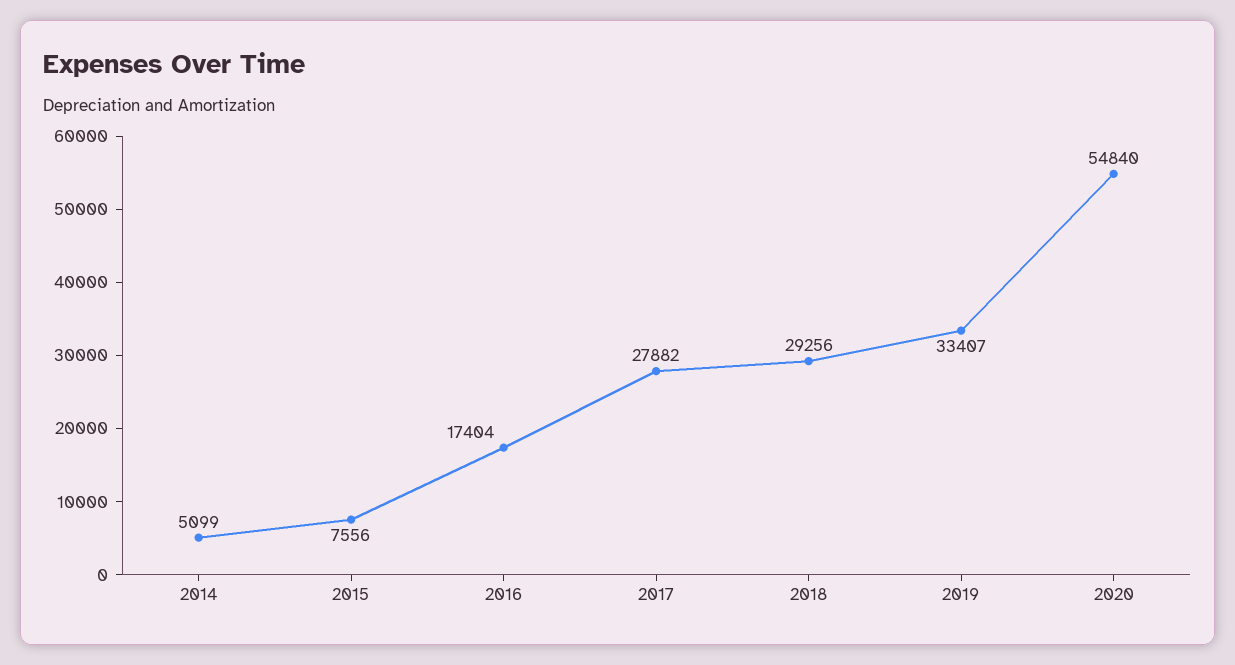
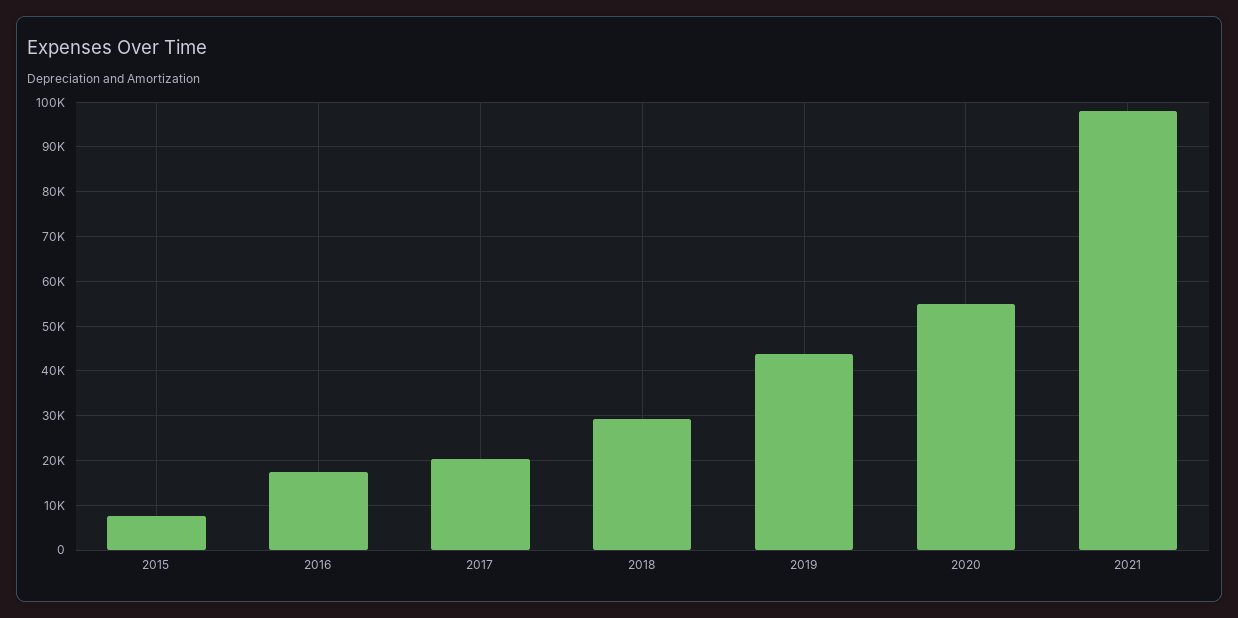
2014: 5099 -> none
2017: 27882 -> 20000
2019: 33407 -> 44000
2021: none -> 98000

